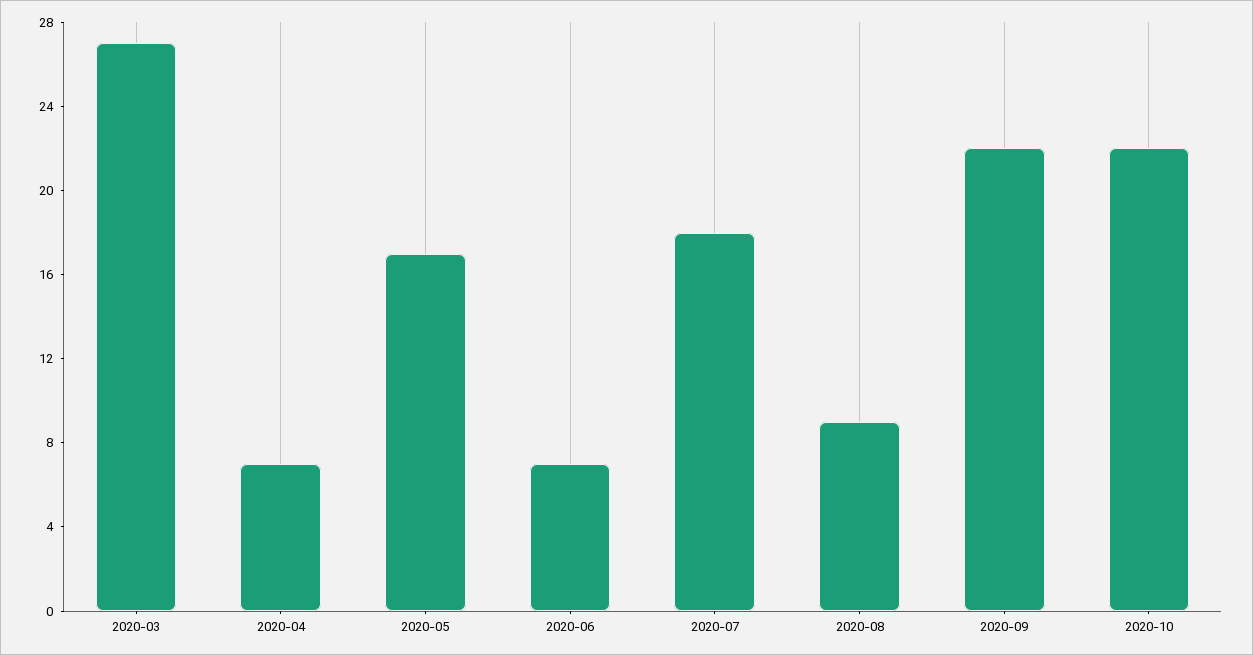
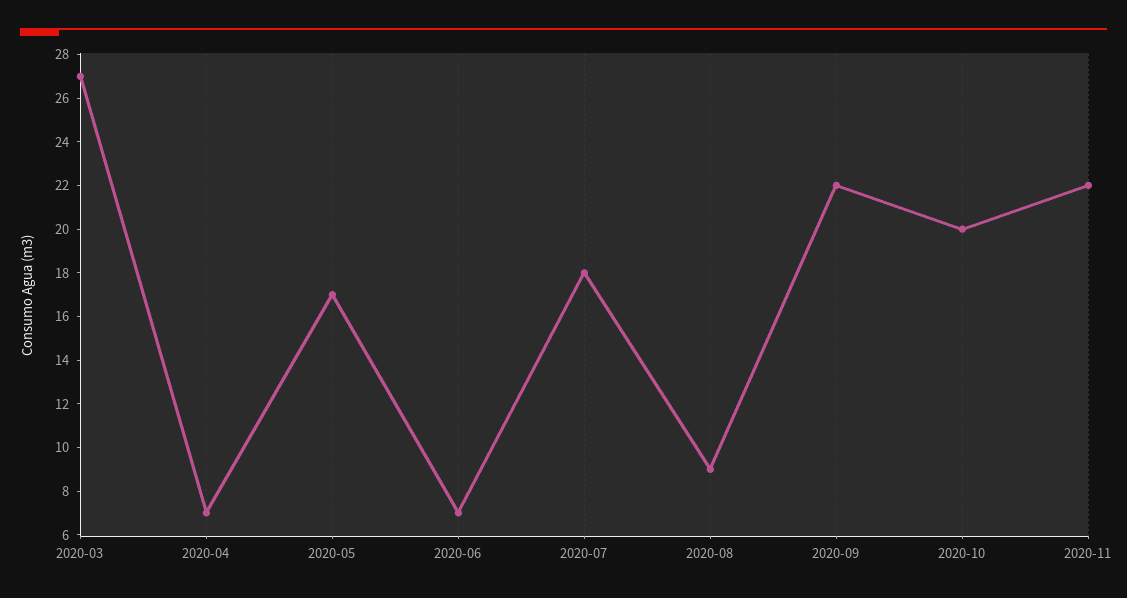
2020-10: 22 -> 20
2020-11: none -> 22

